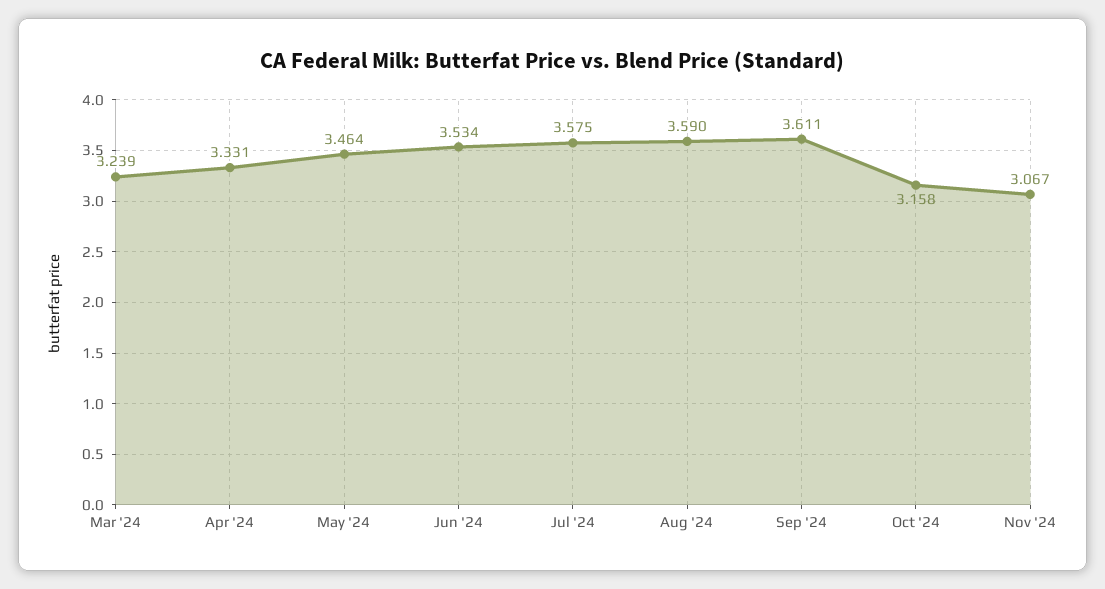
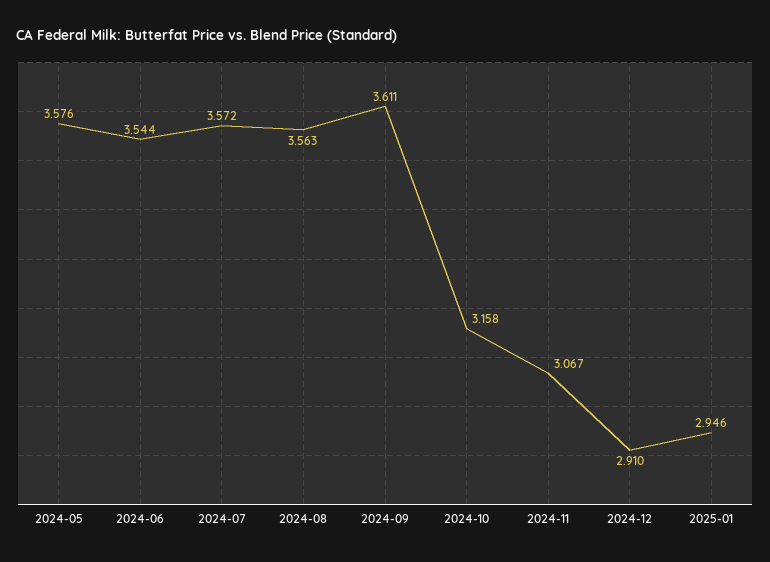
Mar '24: 3.239 -> none
Apr '24: 3.331 -> none
May '24: 3.464 -> 3.576
Jun '24: 3.534 -> 3.544
Jul '24: 3.575 -> 3.572
Aug '24: 3.59 -> 3.563
2024-12: none -> 2.91
2025-01: none -> 2.946

